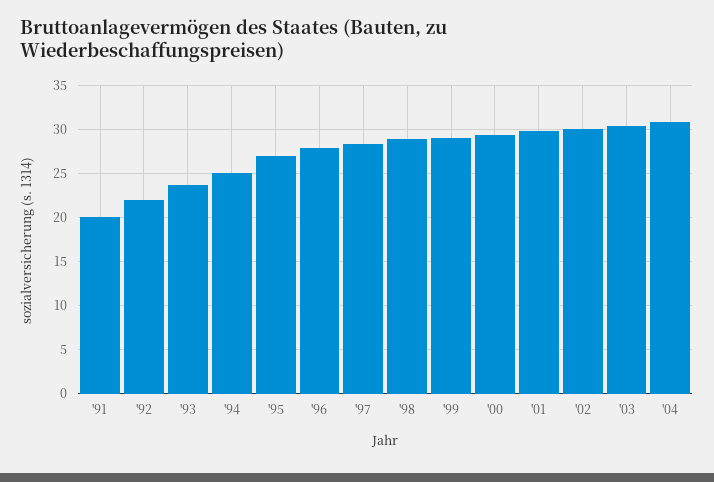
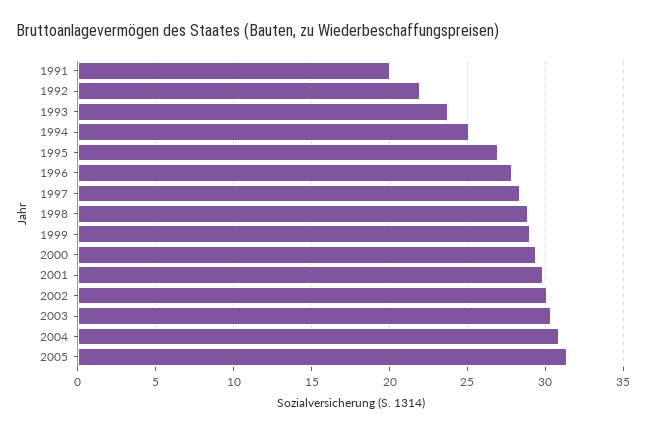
2005: none -> 31.5

